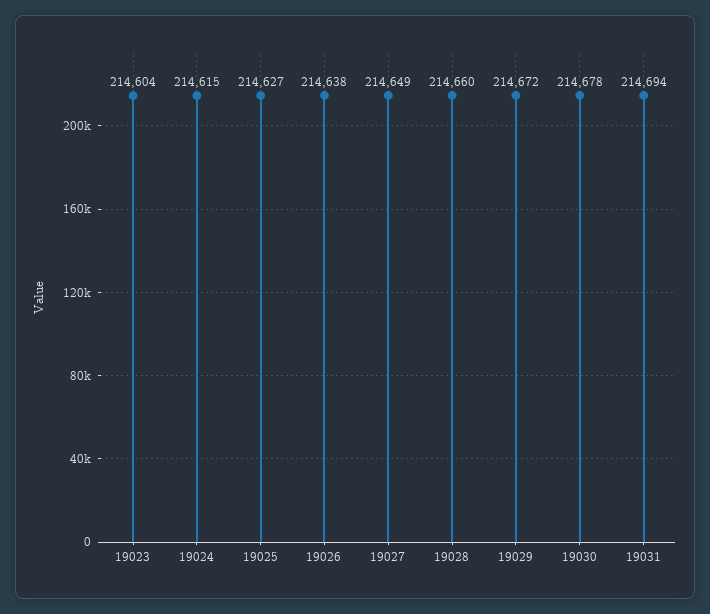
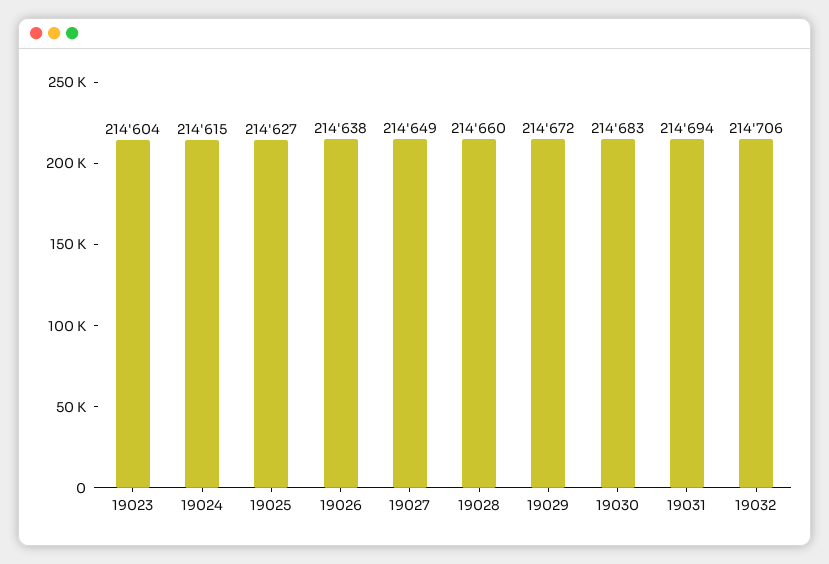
19030: 214678 -> 214683
19032: none -> 214706

